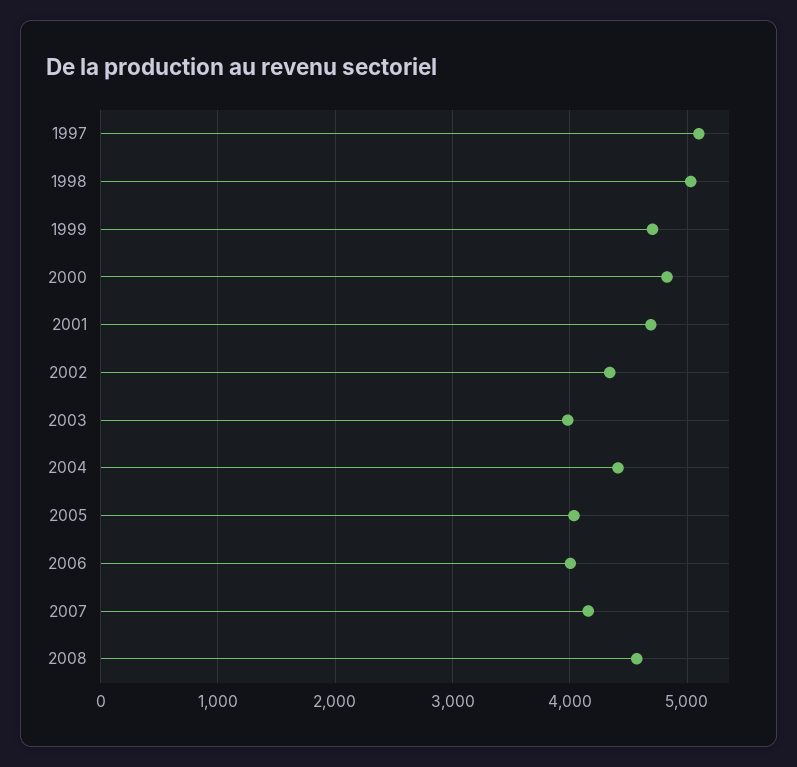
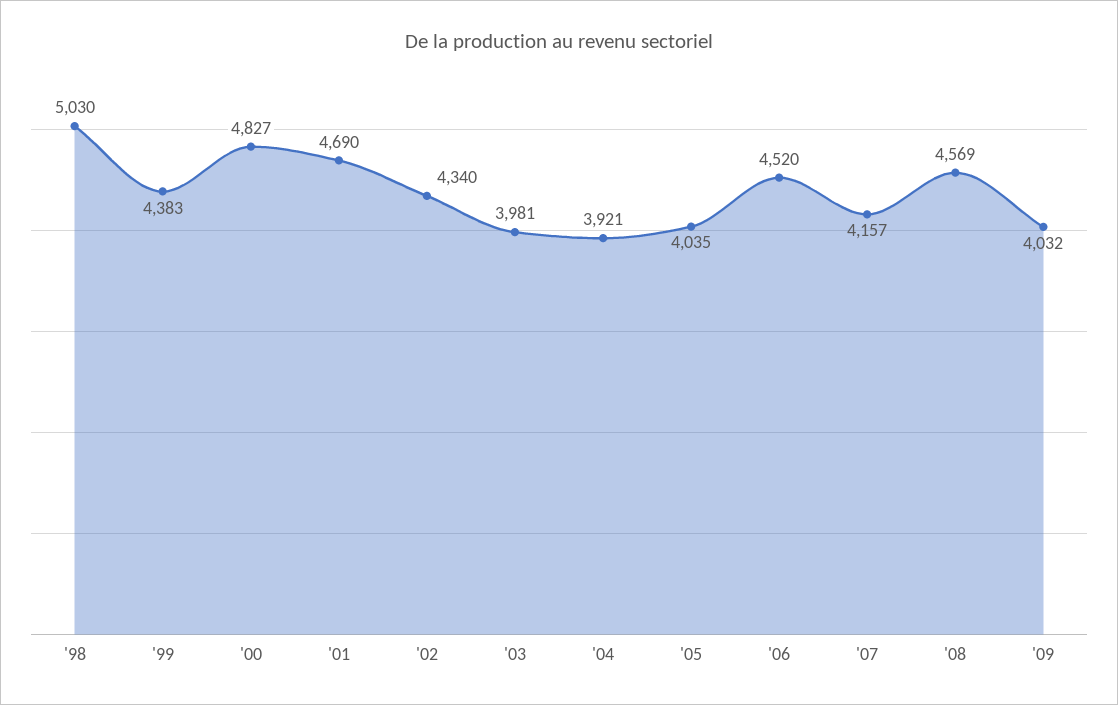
1997: 5100 -> none
1999: 4700 -> 4383
2004: 4400 -> 3921
2006: 4000 -> 4520
'09: none -> 4032

